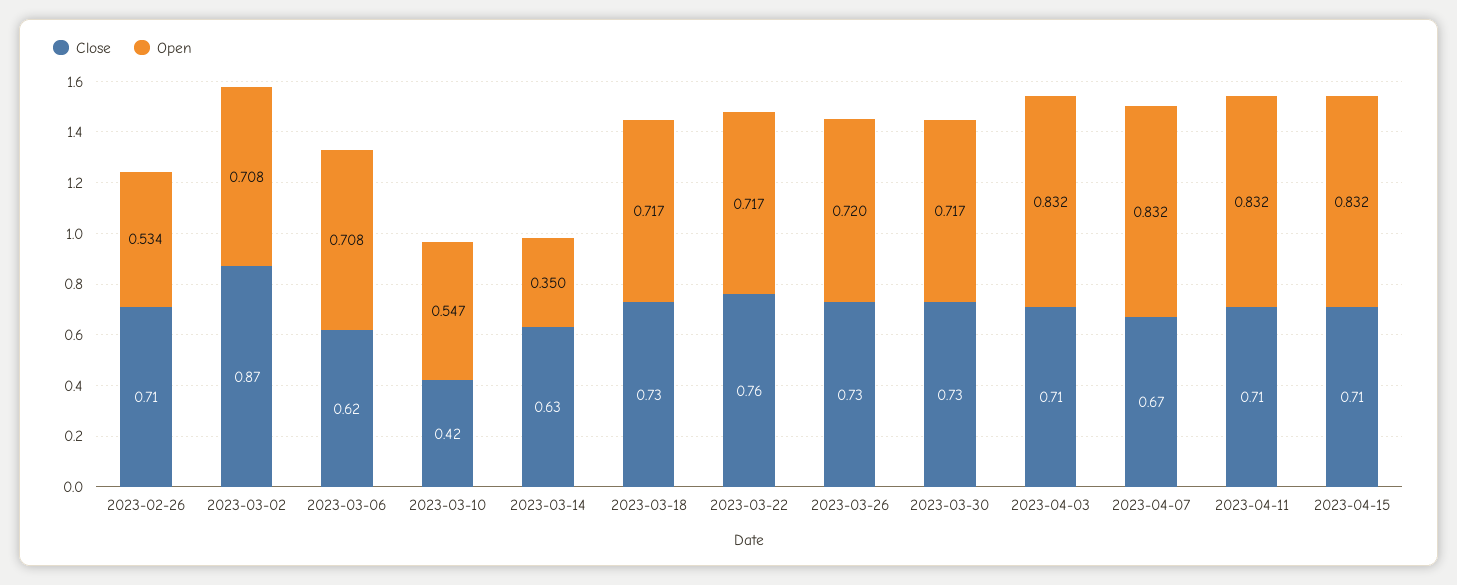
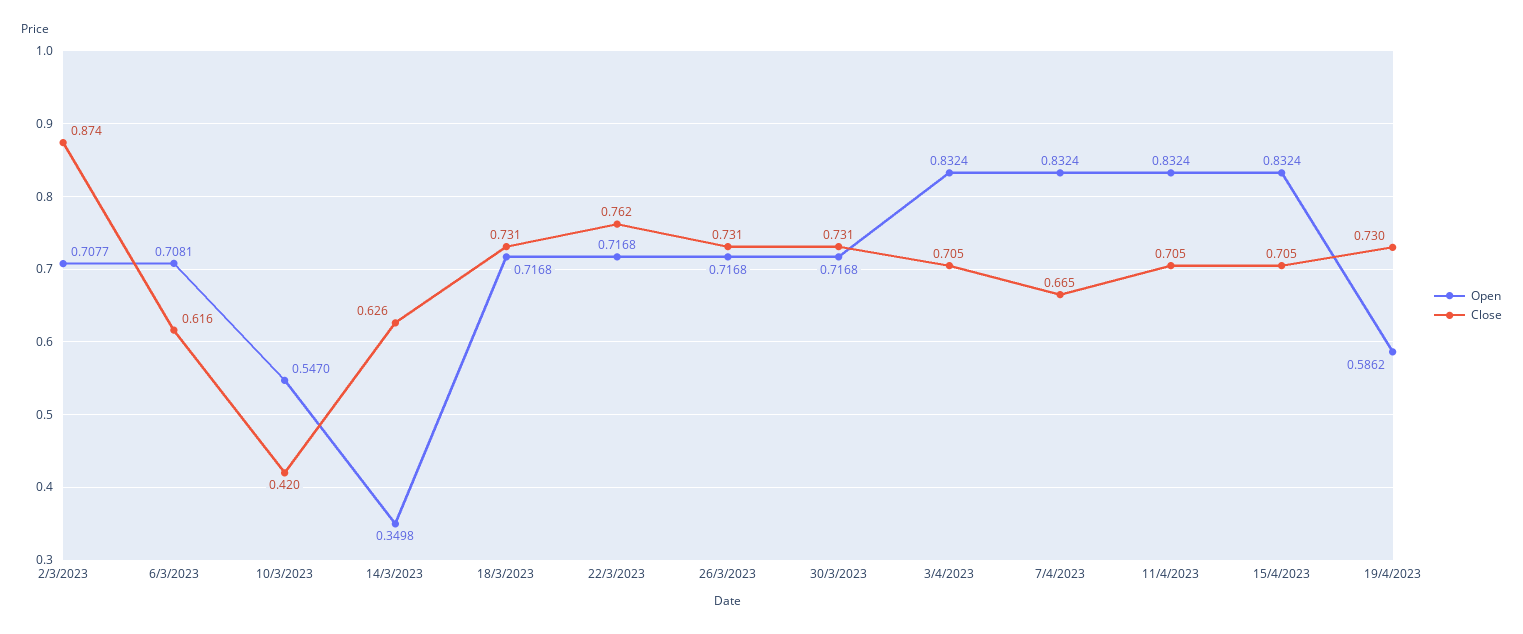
Close, 2023-02-26: 0.71 -> none
Open, 2023-02-26: 0.534 -> none
Open, 2023-03-26: 0.72 -> 0.7168
Open, 19/4/2023: none -> 0.5862
Close, 19/4/2023: none -> 0.73

